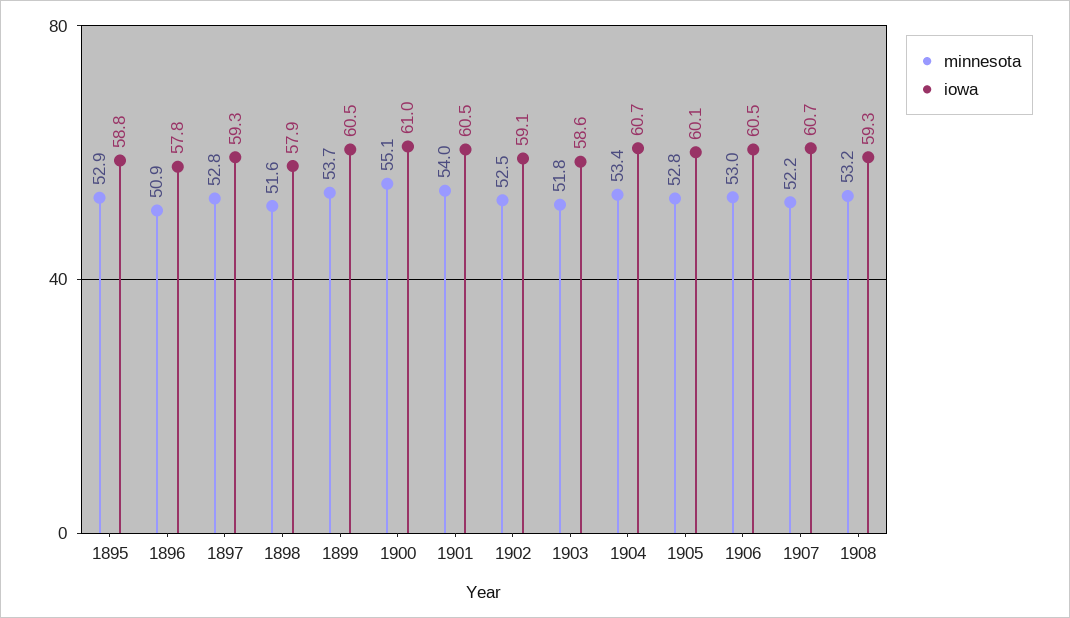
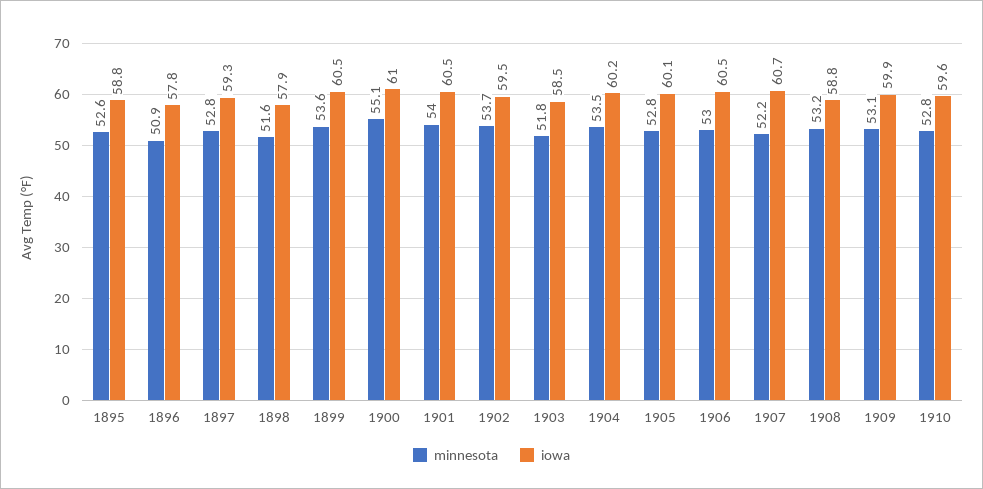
minnesota, 1895: 52.9 -> 52.6
minnesota, 1899: 53.7 -> 53.6
minnesota, 1902: 52.5 -> 53.7
iowa, 1902: 59.1 -> 59.5
iowa, 1903: 58.6 -> 58.5
minnesota, 1904: 53.4 -> 53.5
iowa, 1904: 60.7 -> 60.2
iowa, 1908: 59.3 -> 58.8
minnesota, 1909: none -> 53.1
iowa, 1909: none -> 59.9
minnesota, 1910: none -> 52.8
iowa, 1910: none -> 59.6

